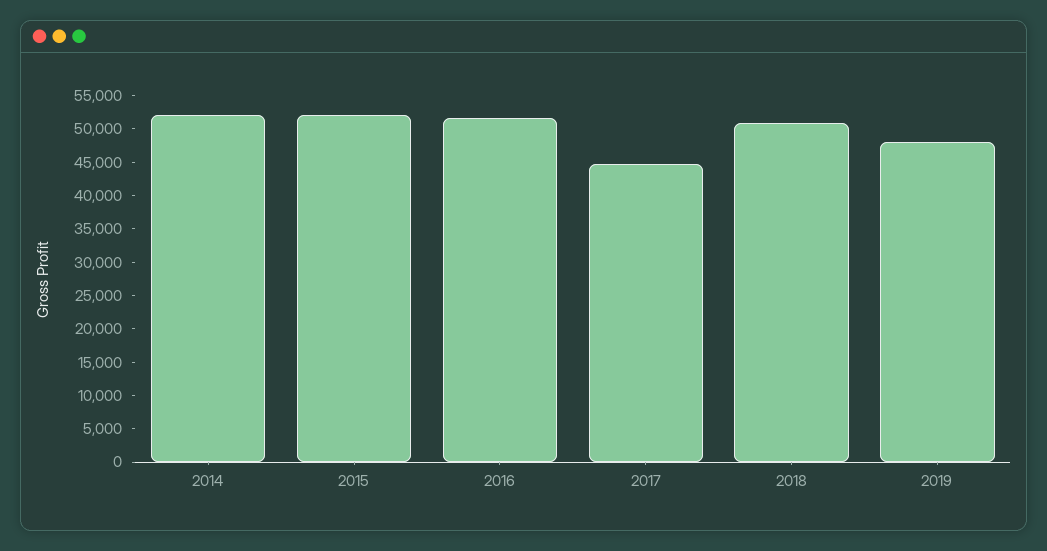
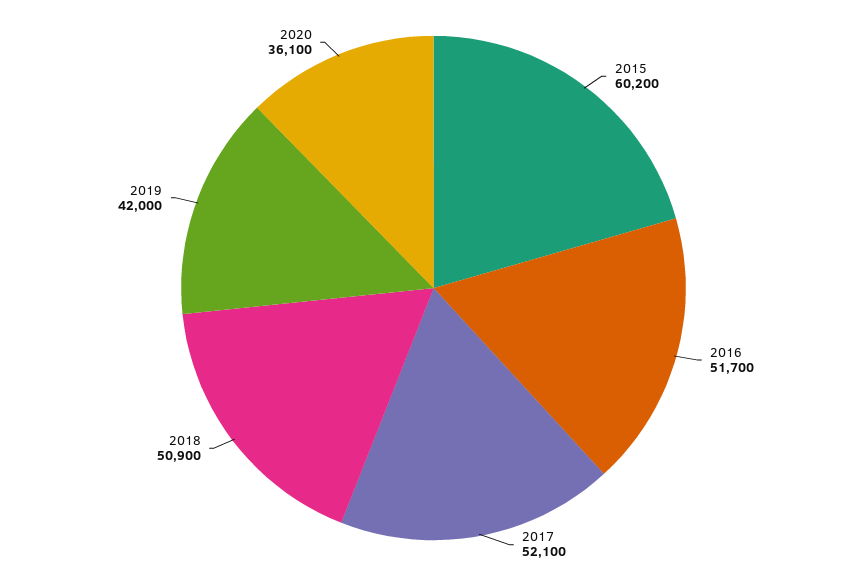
2014: 52500 -> none
2015: 52500 -> 60200
2017: 45000 -> 52100
2019: 47500 -> 42000
2020: none -> 36100

